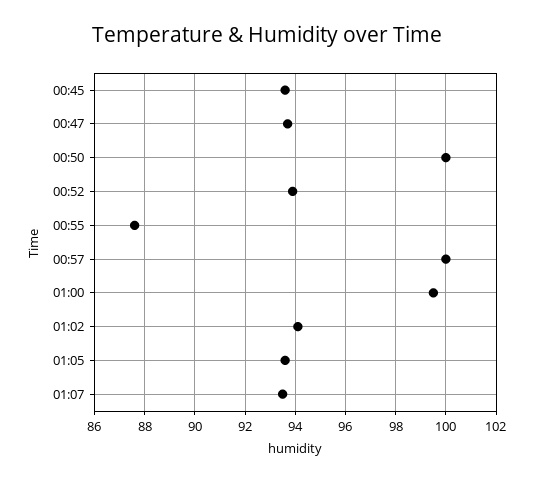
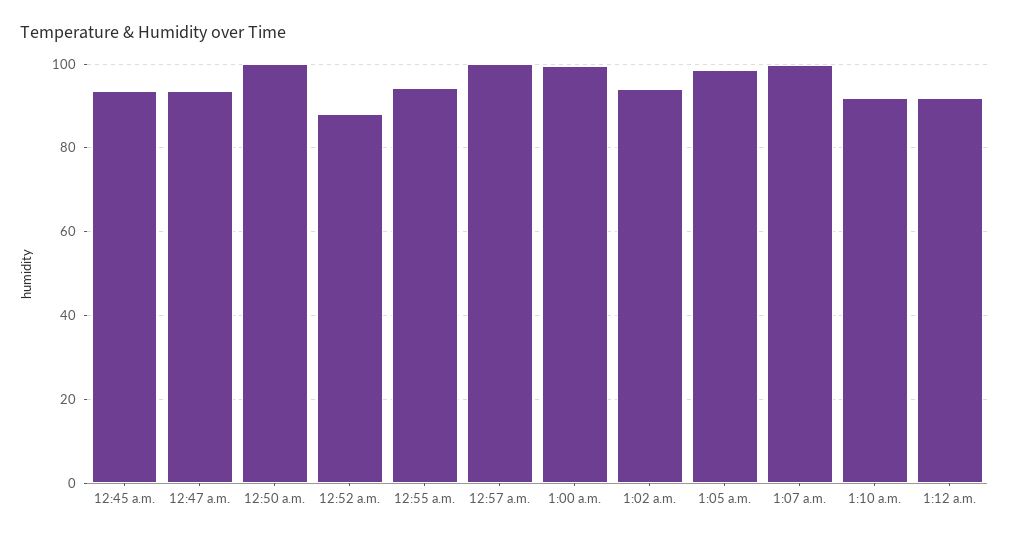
00:52: 94 -> 88
00:55: 87.5 -> 94
01:05: 93.5 -> 98
01:07: 93.5 -> 100
1:10 a.m.: none -> 92
1:12 a.m.: none -> 92

